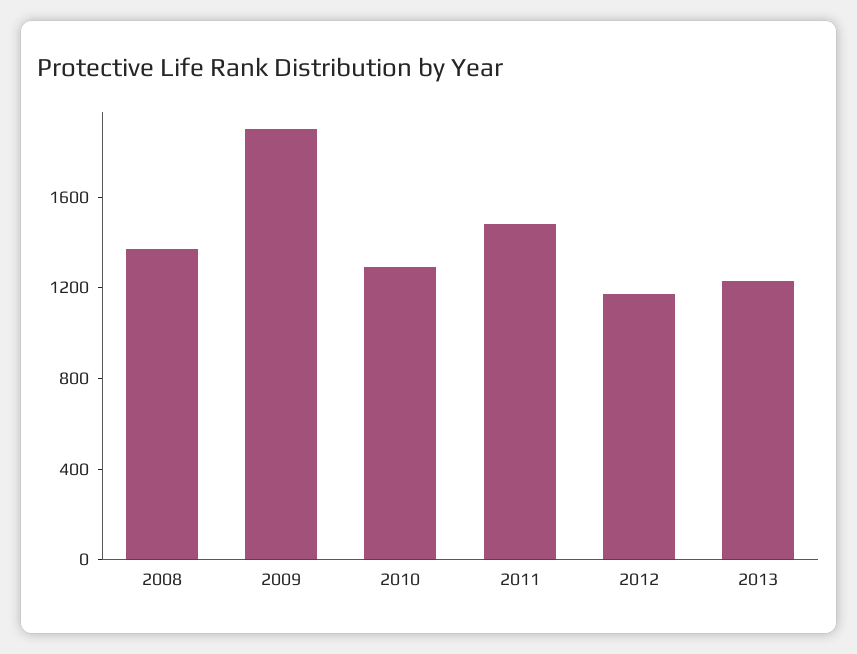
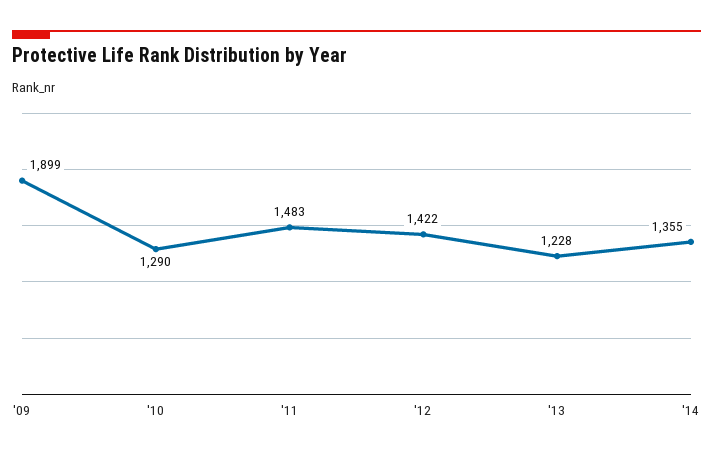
2008: 1400 -> none
2012: 1200 -> 1422
'14: none -> 1355

